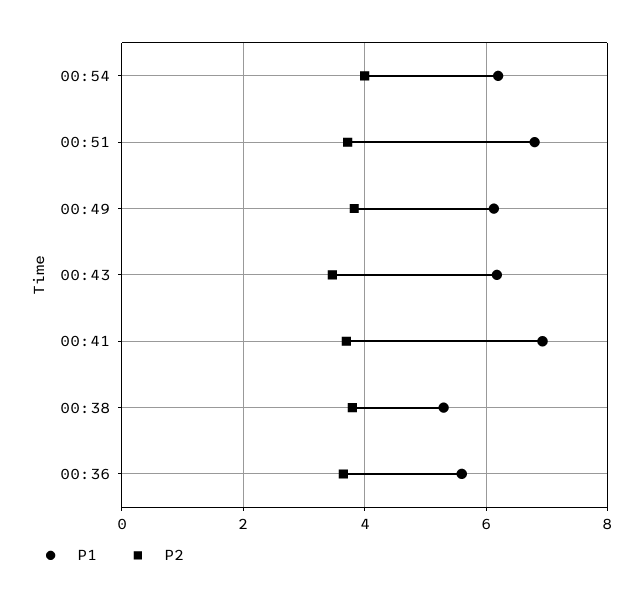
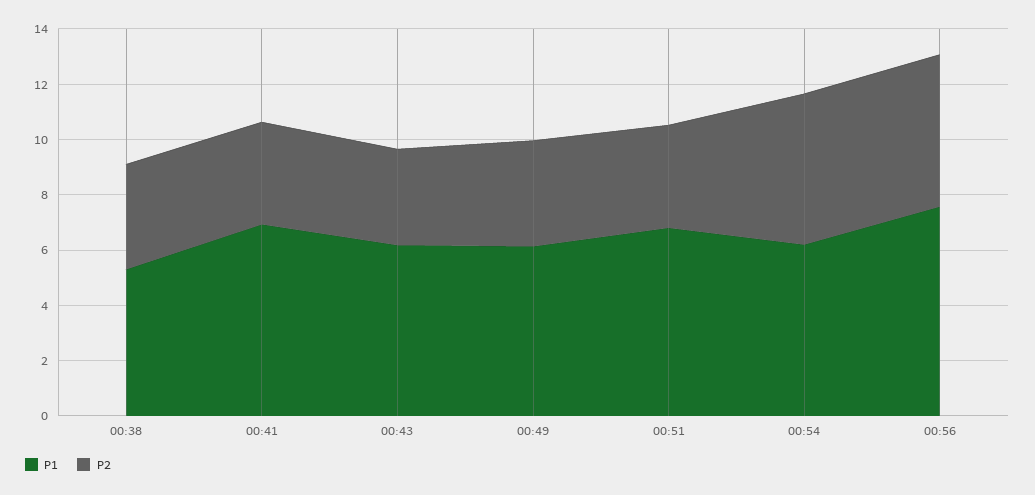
P2, 00:54: 4 -> 5.5
P1, 00:36: 5.6 -> none
P2, 00:36: 3.6 -> none
P1, 00:56: none -> 7.5
P2, 00:56: none -> 5.5

